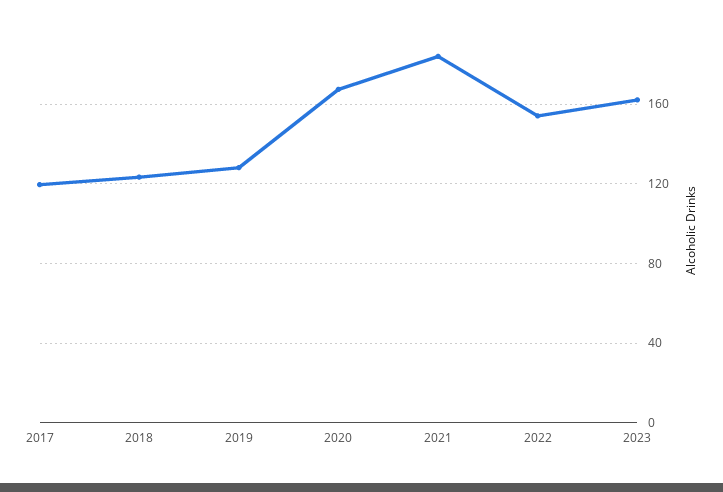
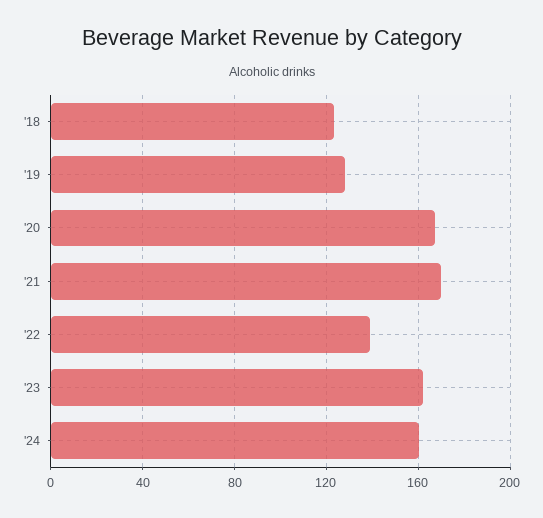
2017: 120 -> none
2021: 185 -> 170
2022: 155 -> 140
'24: none -> 160

